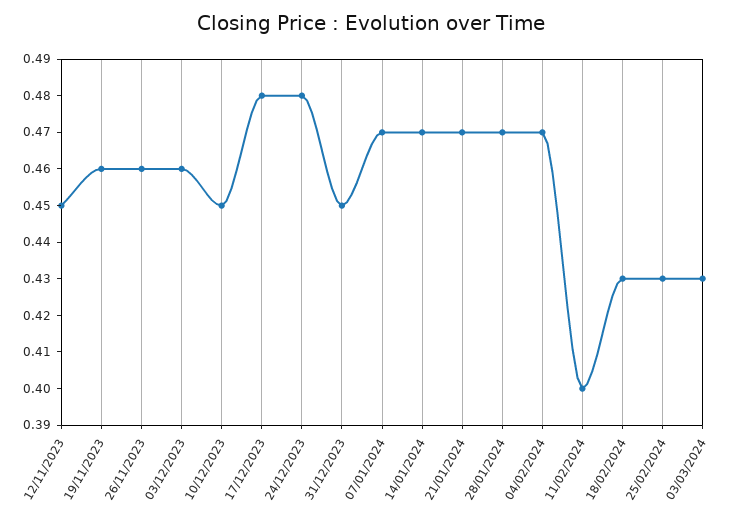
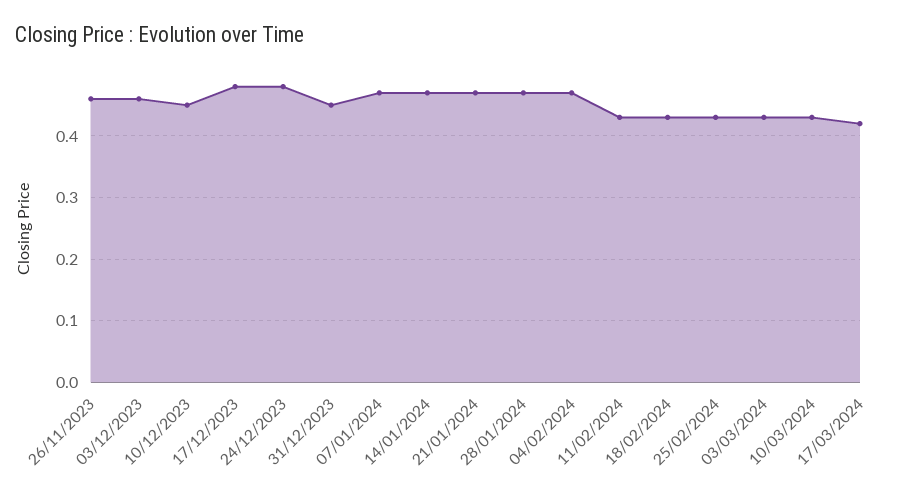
12/11/2023: 0.45 -> none
19/11/2023: 0.46 -> none
11/02/2024: 0.4 -> 0.43
10/03/2024: none -> 0.43
17/03/2024: none -> 0.42

